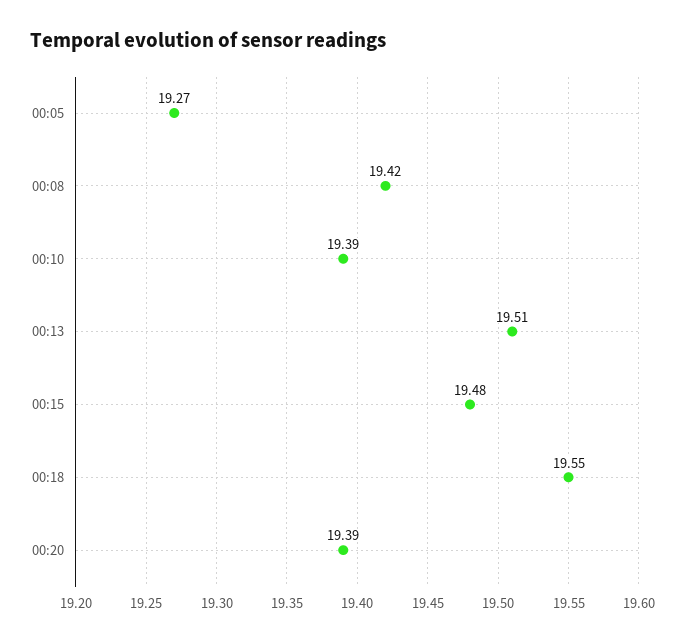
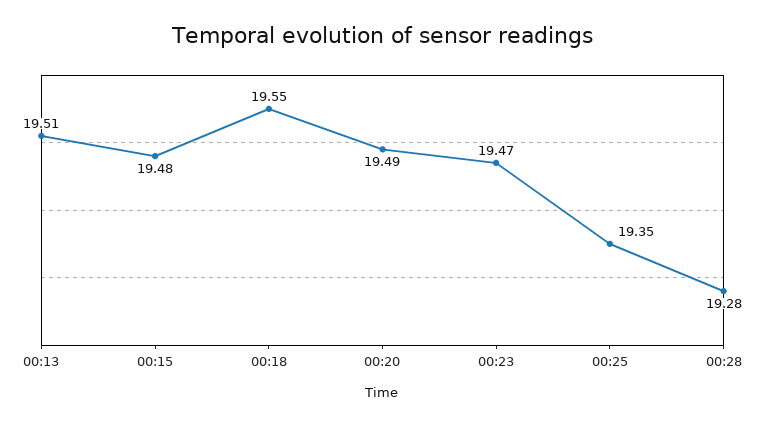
00:05: 19.27 -> none
00:08: 19.42 -> none
00:10: 19.39 -> none
00:20: 19.39 -> 19.49
00:23: none -> 19.47
00:25: none -> 19.35
00:28: none -> 19.28

